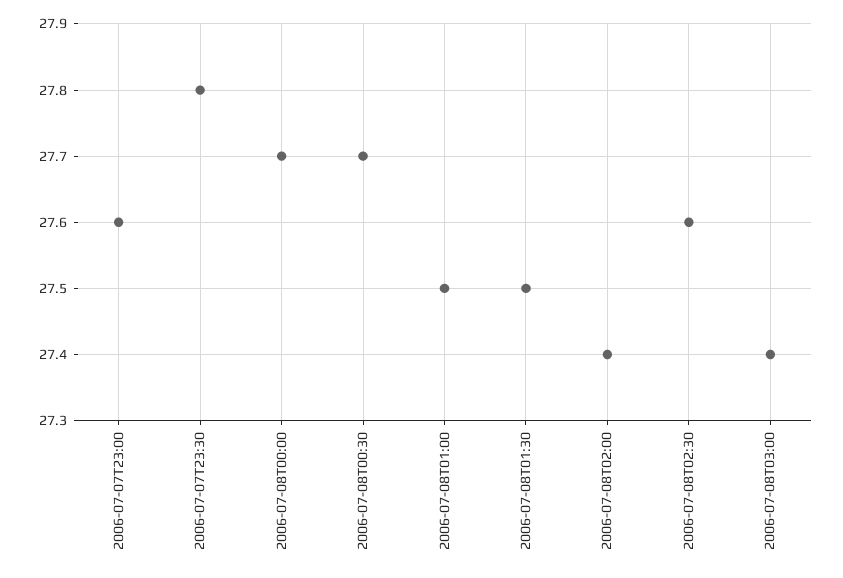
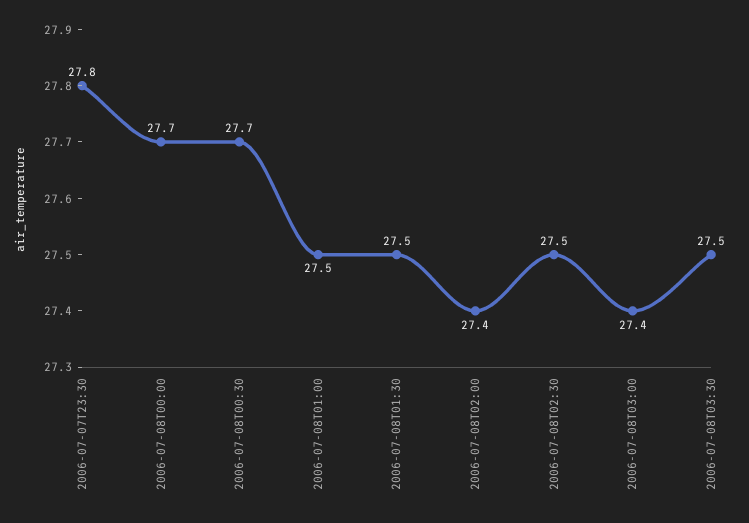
2006-07-07T23:00: 27.6 -> none
2006-07-08T02:30: 27.6 -> 27.5
2006-07-08T03:30: none -> 27.5

